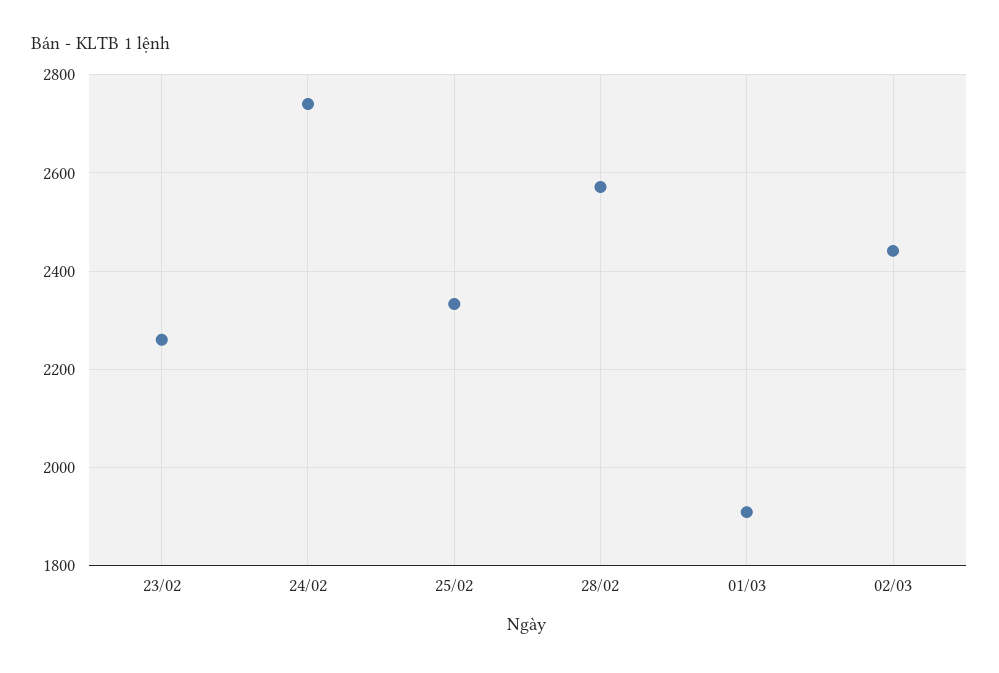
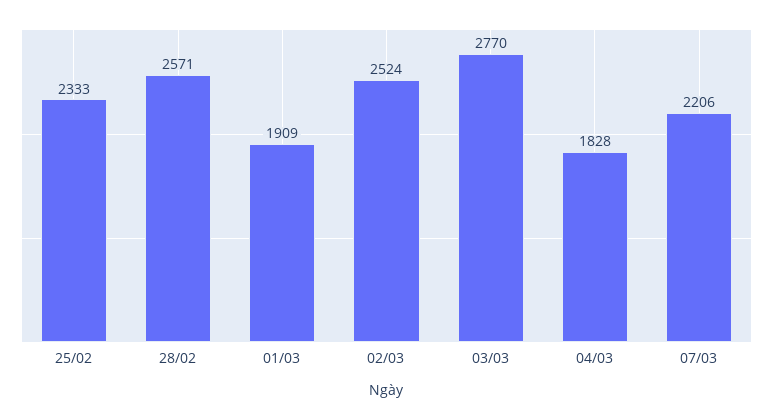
23/02: 2260 -> none
24/02: 2740 -> none
02/03: 2440 -> 2524
03/03: none -> 2770
04/03: none -> 1828
07/03: none -> 2206

